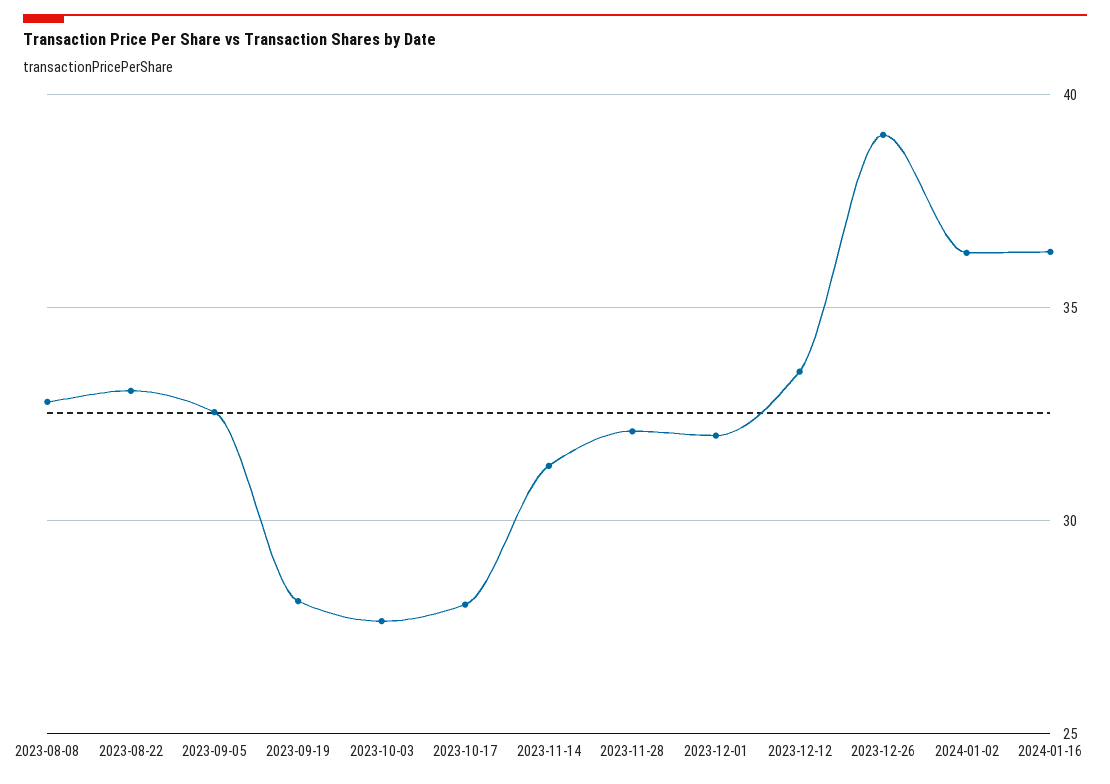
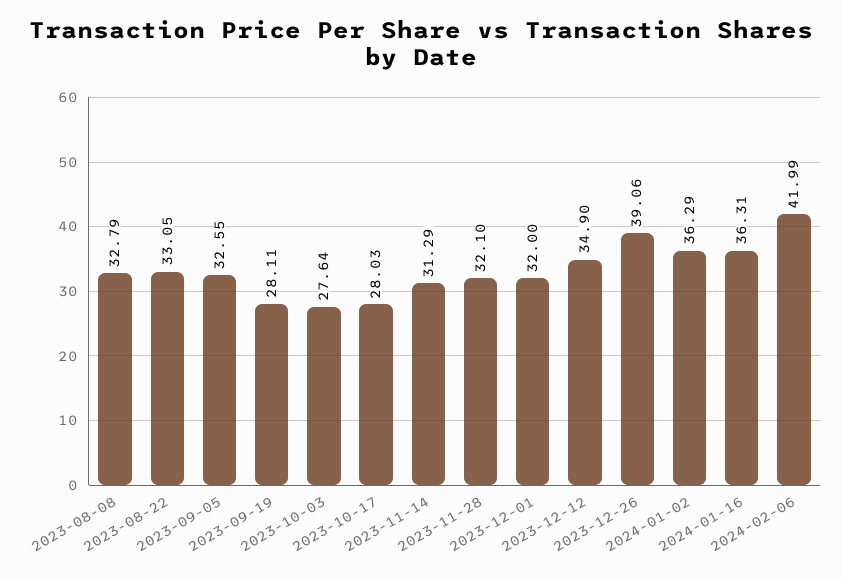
2023-12-12: 33.5 -> 34.9
2024-02-06: none -> 41.99

